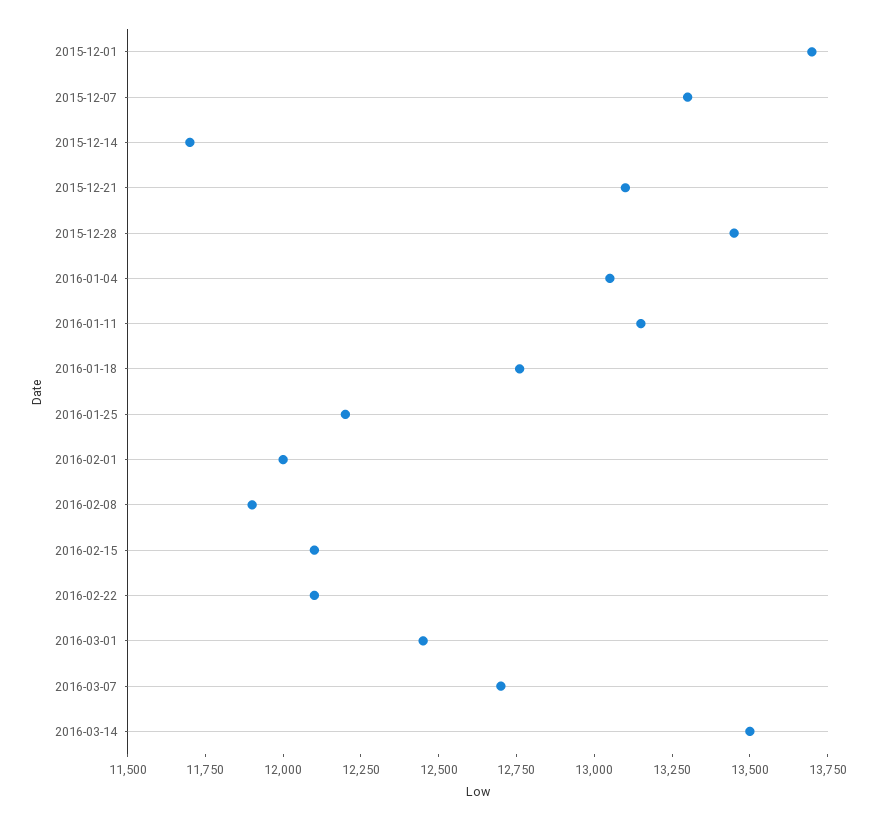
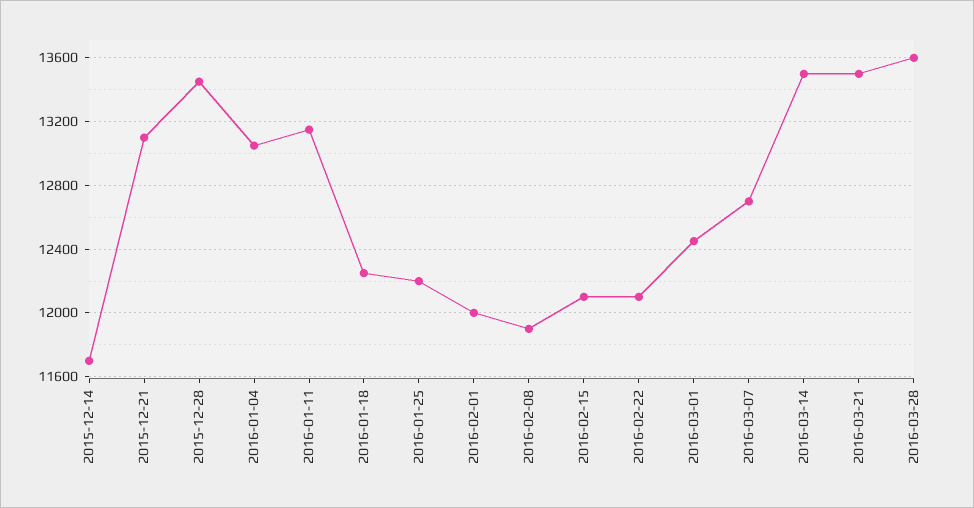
2015-12-01: 13700 -> none
2015-12-07: 13300 -> none
2016-01-18: 12750 -> 12250
2016-03-21: none -> 13500
2016-03-28: none -> 13600

